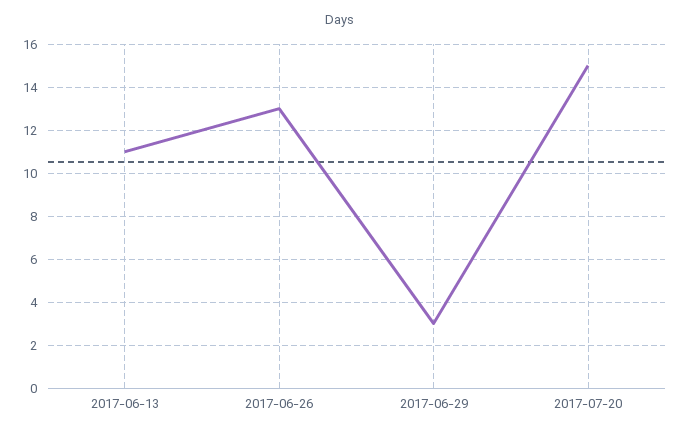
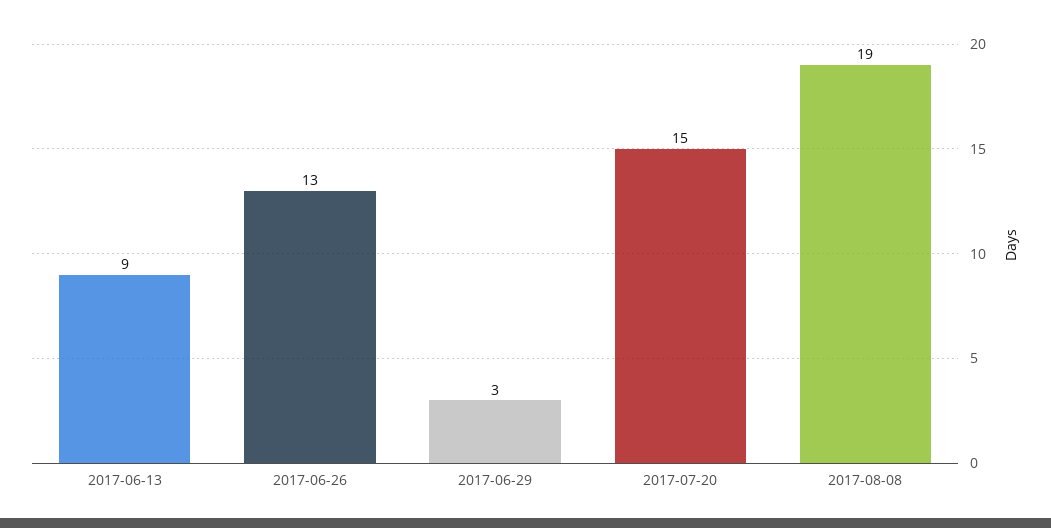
2017-06-13: 11 -> 9
2017-08-08: none -> 19

